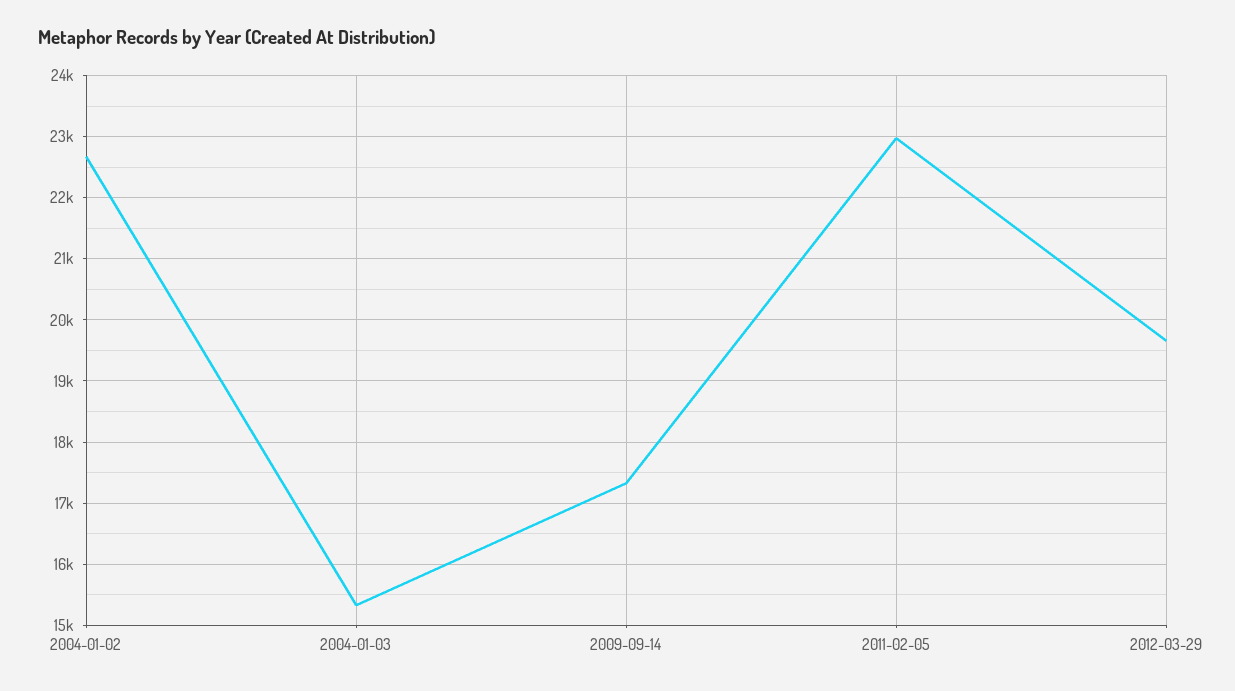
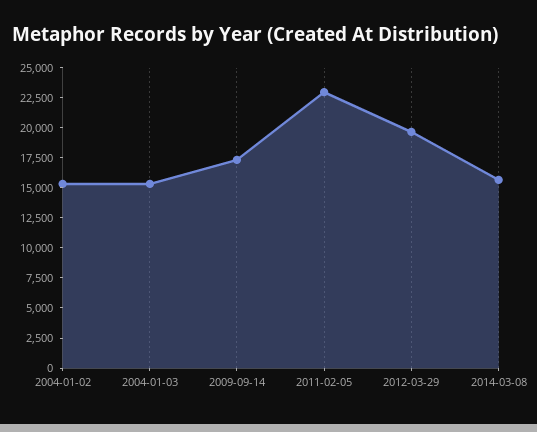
2004-01-02: 22700 -> 15000
2014-03-08: none -> 15000

